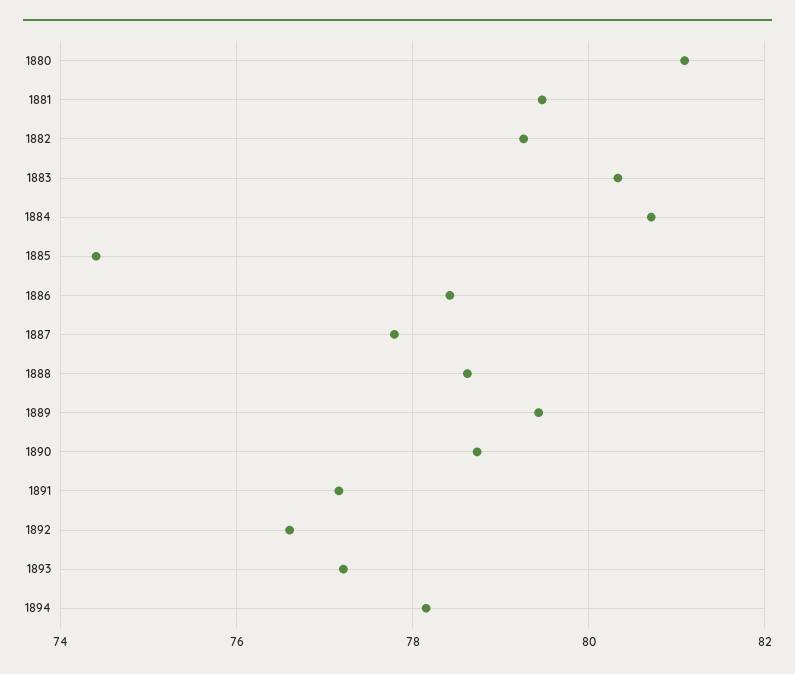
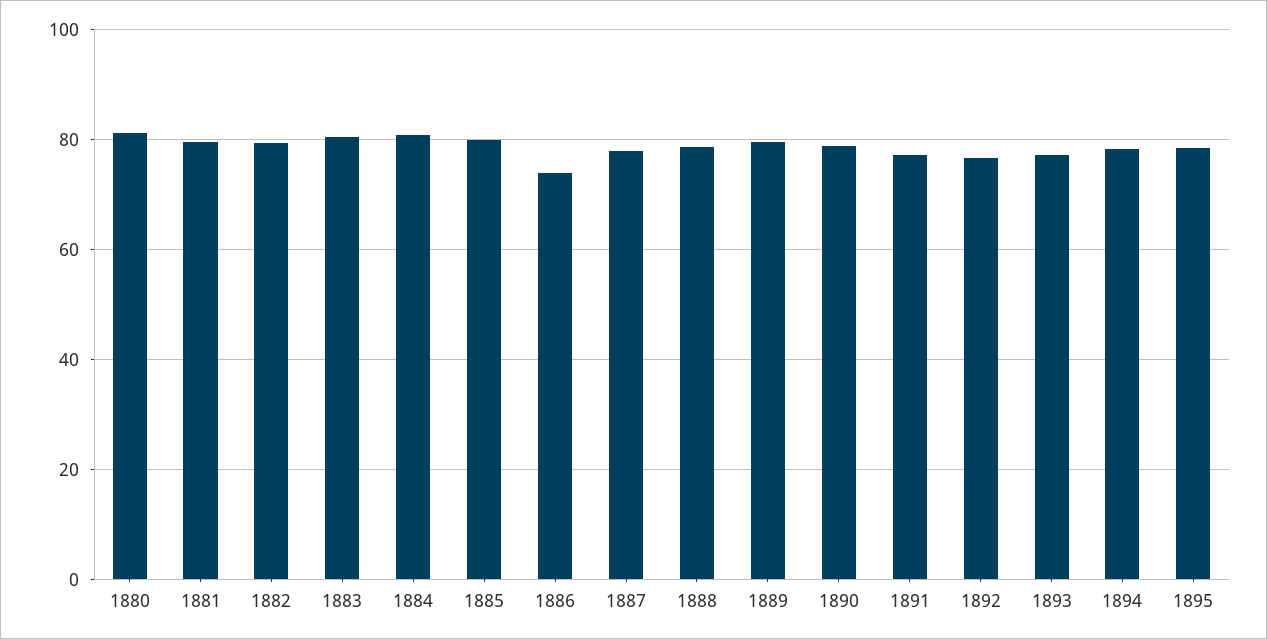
1885: 74.4 -> 80
1886: 78.4 -> 74
1895: none -> 78

